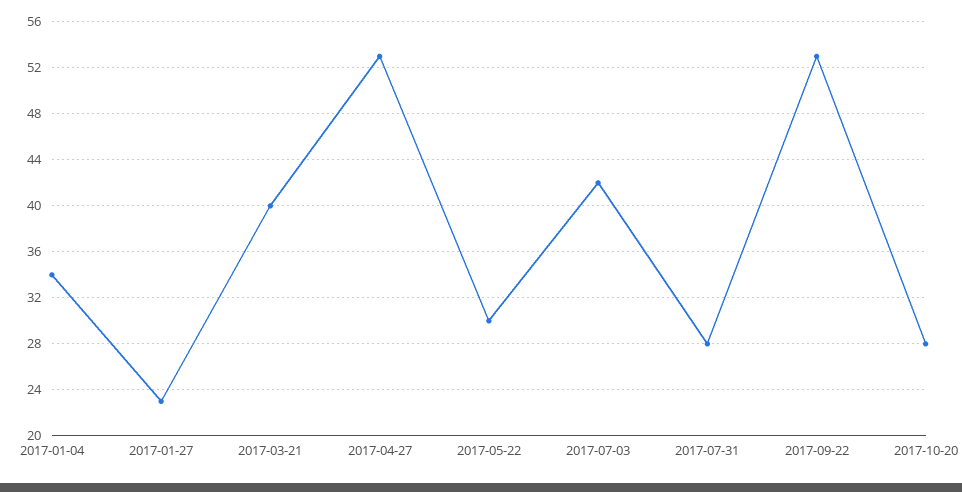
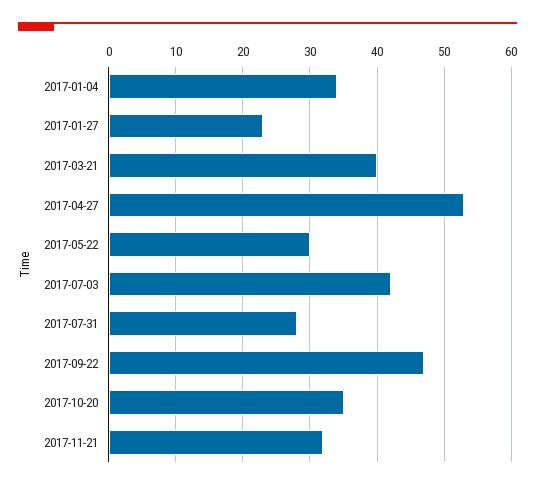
2017-09-22: 53 -> 47
2017-10-20: 28 -> 35
2017-11-21: none -> 32

